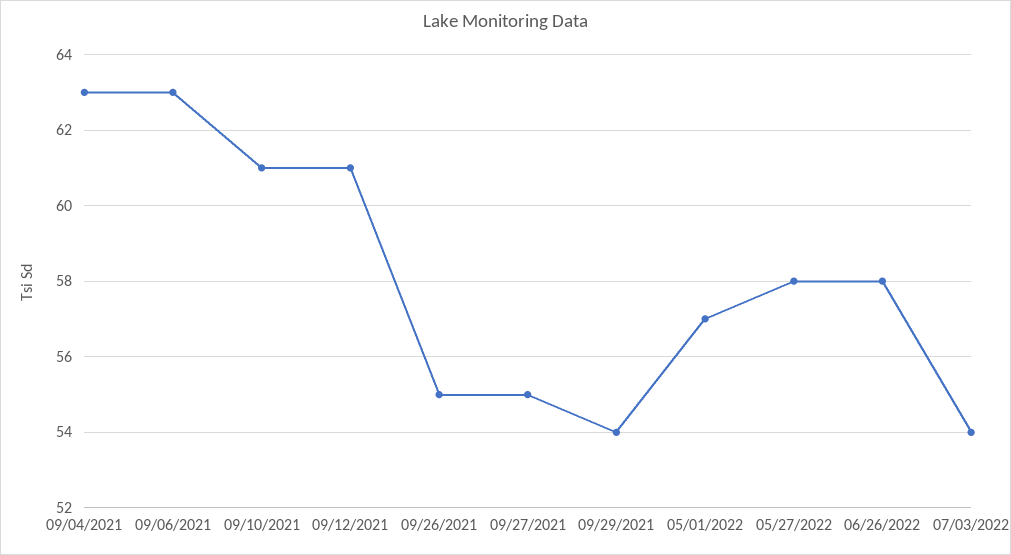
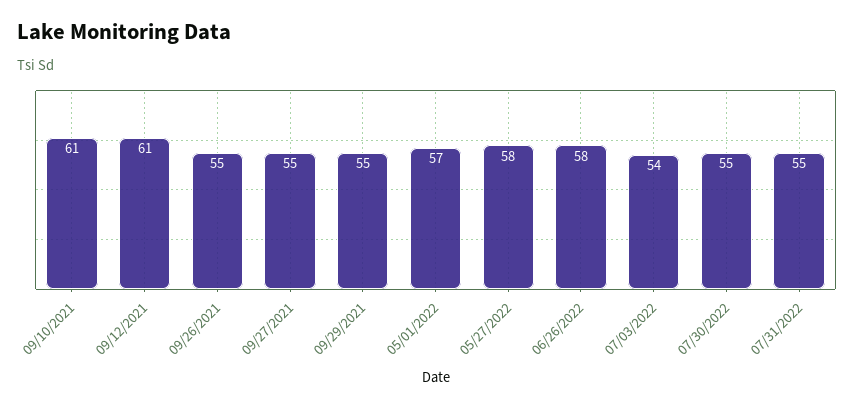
09/04/2021: 63 -> none
09/06/2021: 63 -> none
09/29/2021: 54 -> 55
07/30/2022: none -> 55
07/31/2022: none -> 55

